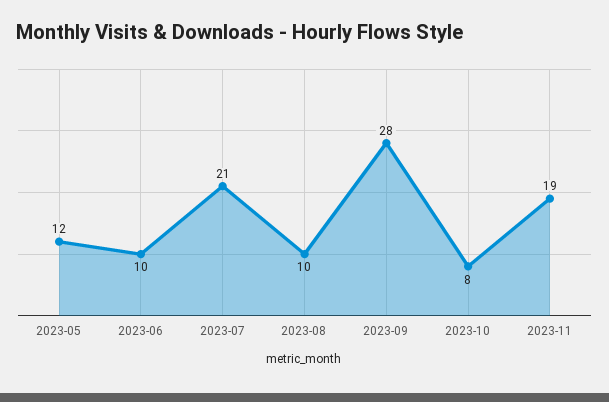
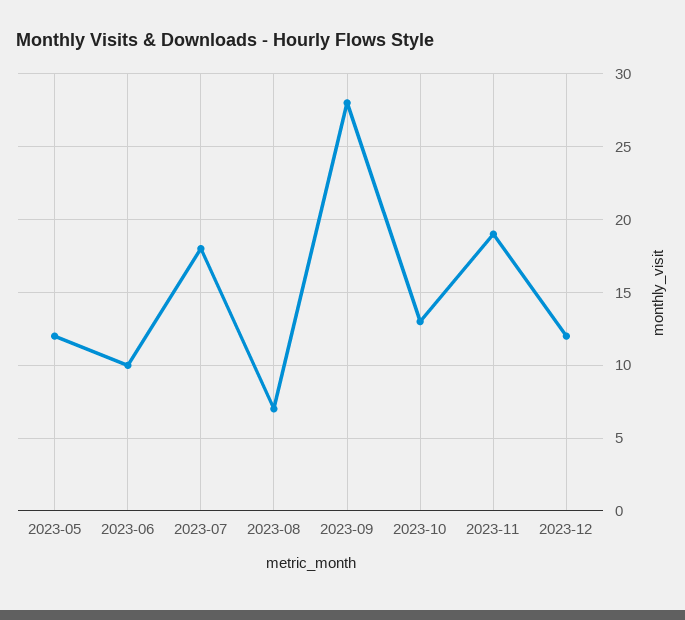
2023-07: 21 -> 18
2023-08: 10 -> 7
2023-10: 8 -> 13
2023-12: none -> 12

